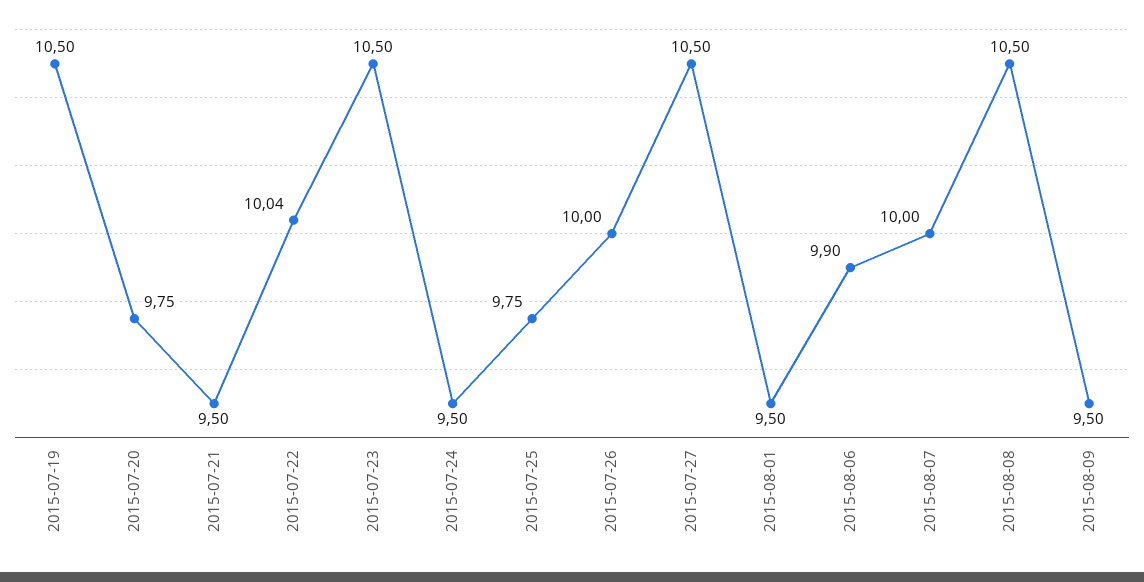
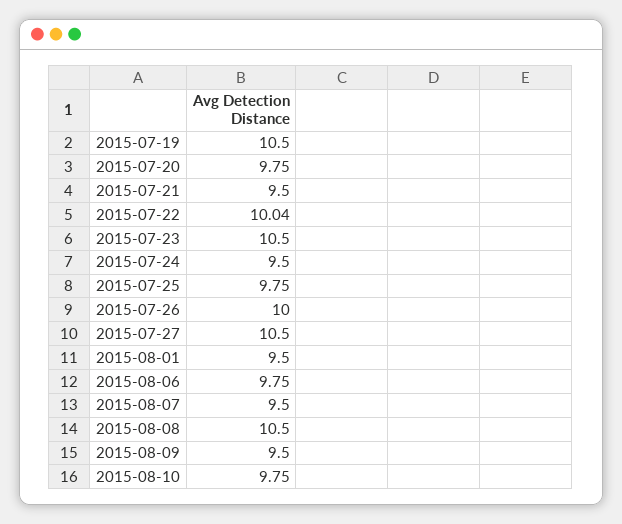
2015-08-06: 9.9 -> 9.75
2015-08-07: 10 -> 9.5
2015-08-10: none -> 9.75

